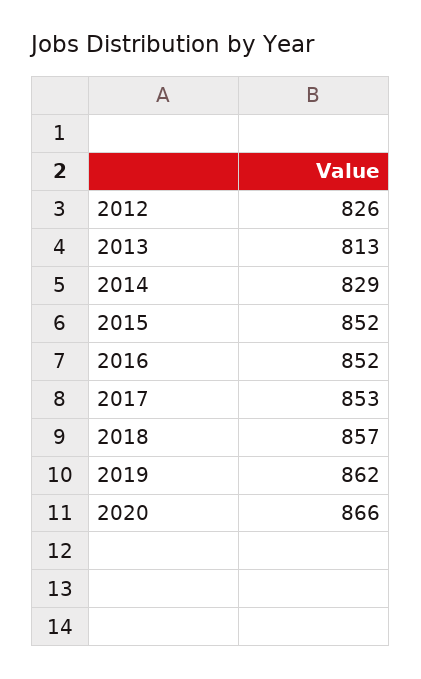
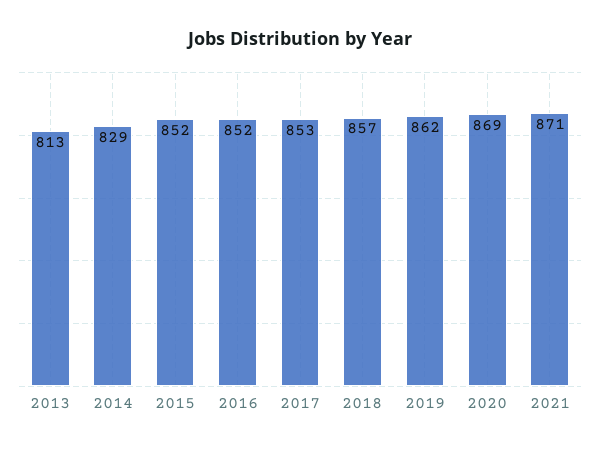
2012: 826 -> none
2020: 866 -> 869
2021: none -> 871

